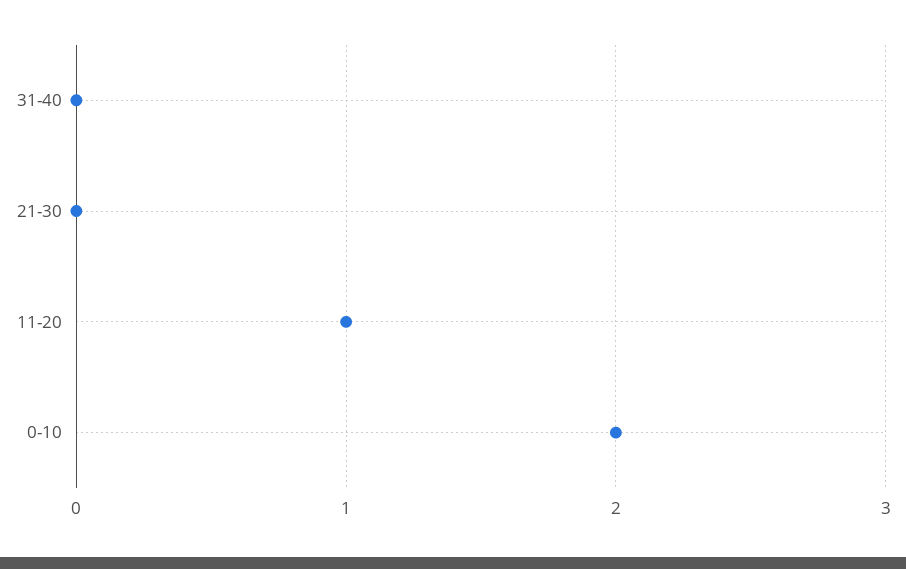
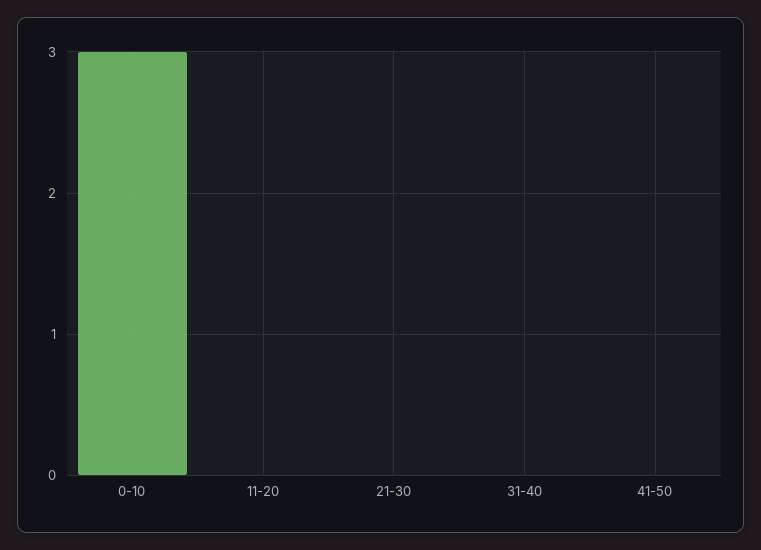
11-20: 1 -> 0
0-10: 2 -> 3
41-50: none -> 0

